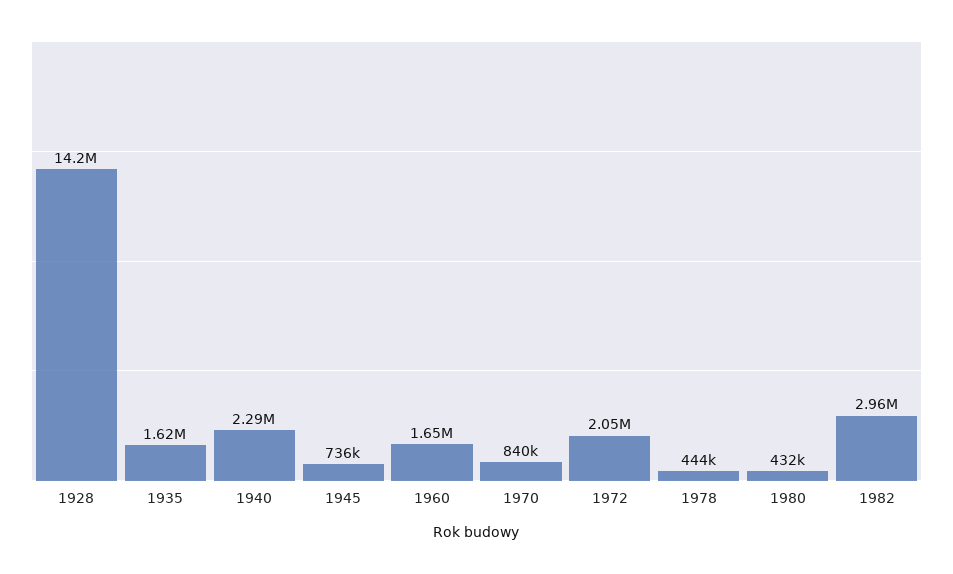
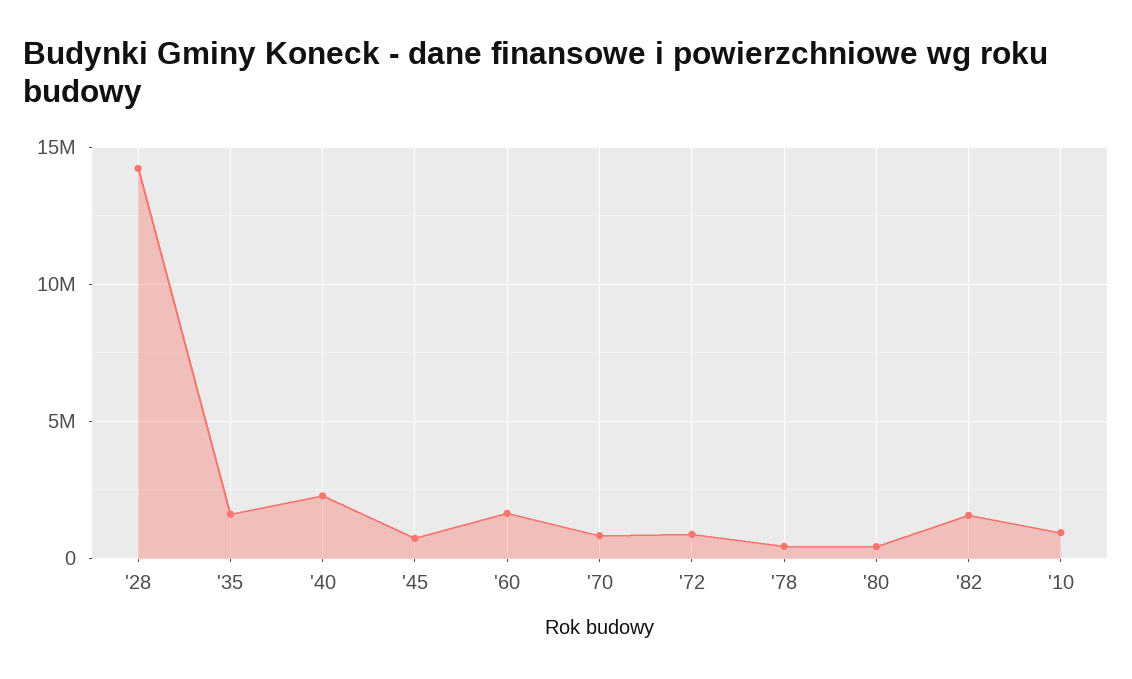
1972: 2050000 -> 1000000
1982: 2960000 -> 1500000
'10: none -> 1000000

